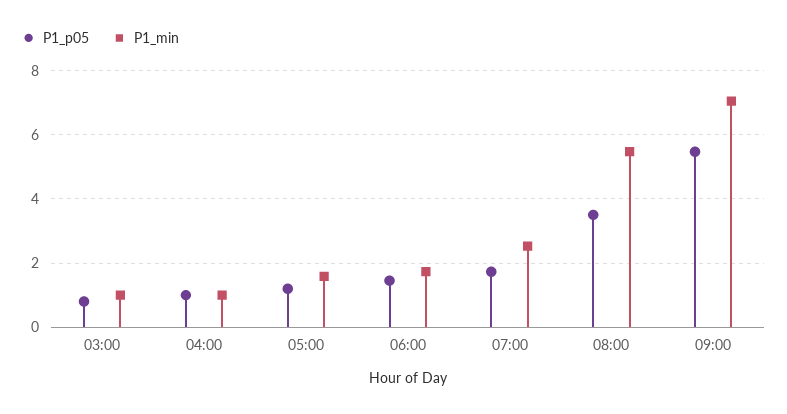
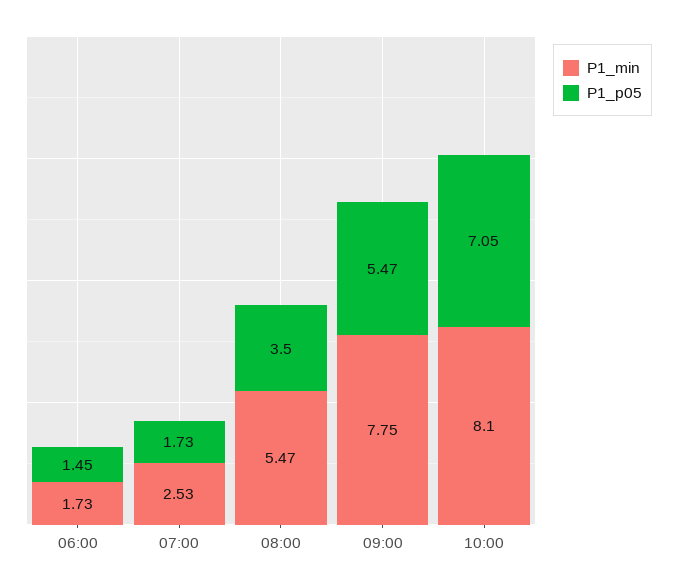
P1_p05, 03:00: 0.8 -> none
P1_min, 03:00: 1 -> none
P1_p05, 04:00: 1 -> none
P1_min, 04:00: 1 -> none
P1_p05, 05:00: 1.2 -> none
P1_min, 05:00: 1.6 -> none
P1_min, 09:00: 7 -> 7.75
P1_min, 10:00: none -> 8.1
P1_p05, 10:00: none -> 7.05

